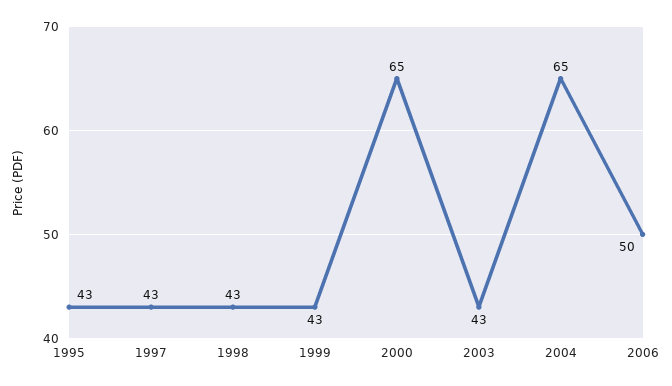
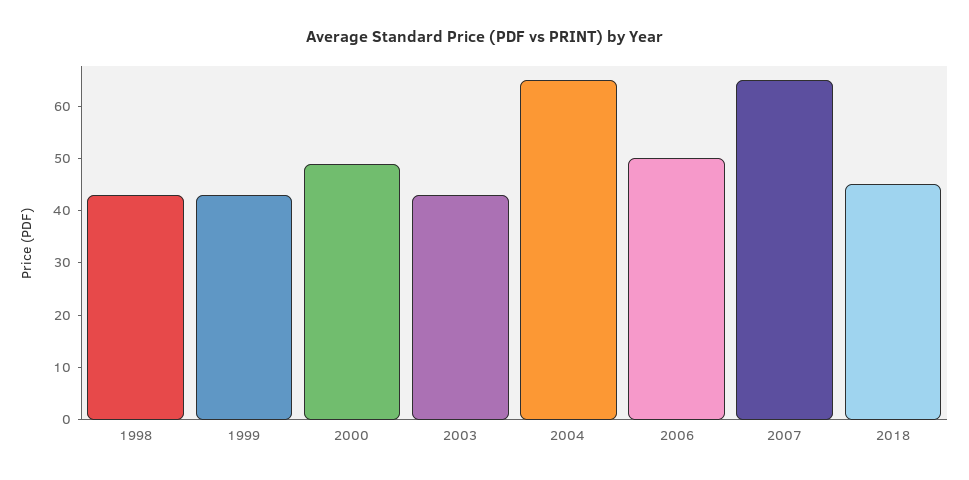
1995: 43 -> none
1997: 43 -> none
2000: 65 -> 50
2007: none -> 65
2018: none -> 45

